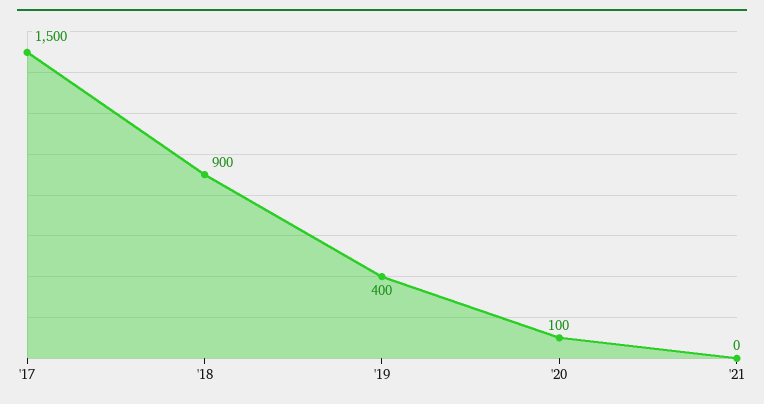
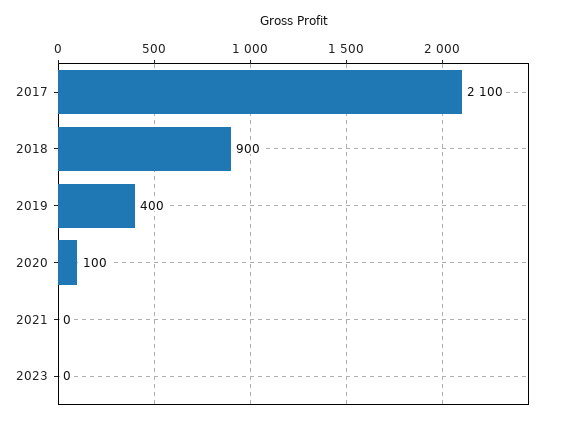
'17: 1500 -> 2100
2023: none -> 0

